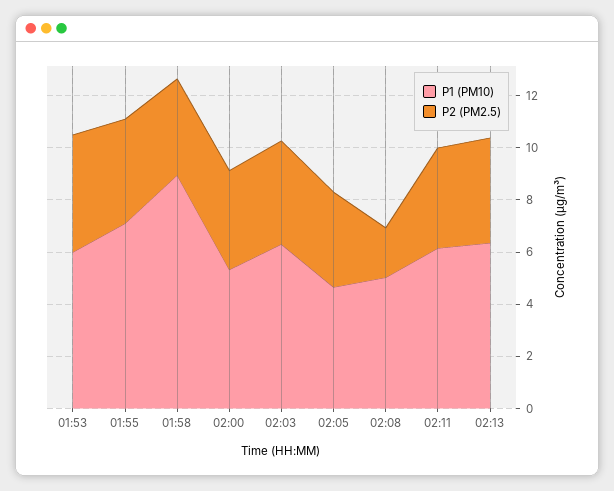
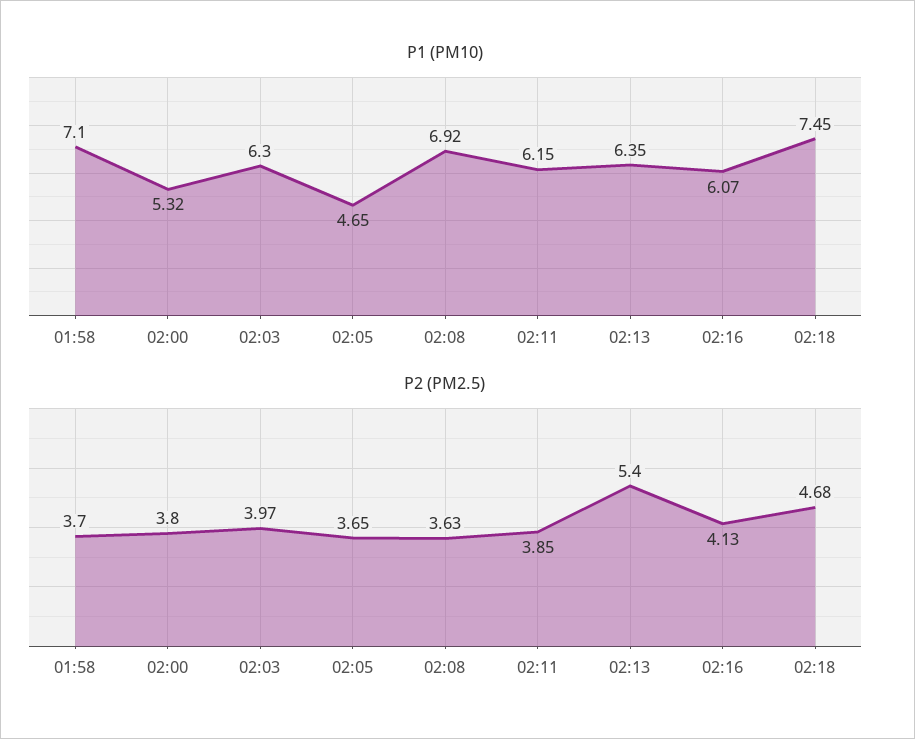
P1 (PM10), 01:53: 6 -> none
P2 (PM2.5), 01:53: 4.5 -> none
P1 (PM10), 01:55: 7 -> none
P2 (PM2.5), 01:55: 4 -> none
P1 (PM10), 01:58: 9 -> 7.1
P1 (PM10), 02:08: 5 -> 6.92
P2 (PM2.5), 02:08: 2 -> 3.63
P2 (PM2.5), 02:13: 4 -> 5.4
P1 (PM10), 02:16: none -> 6.07
P1 (PM10), 02:18: none -> 7.45
P2 (PM2.5), 02:16: none -> 4.13
P2 (PM2.5), 02:18: none -> 4.68

